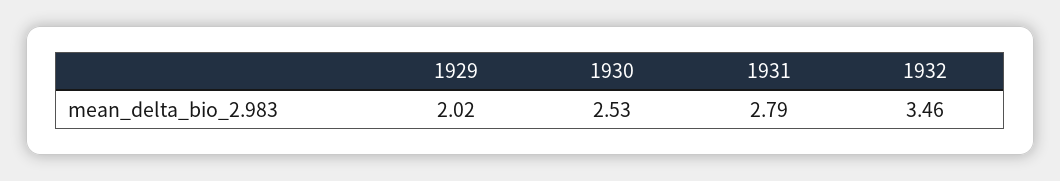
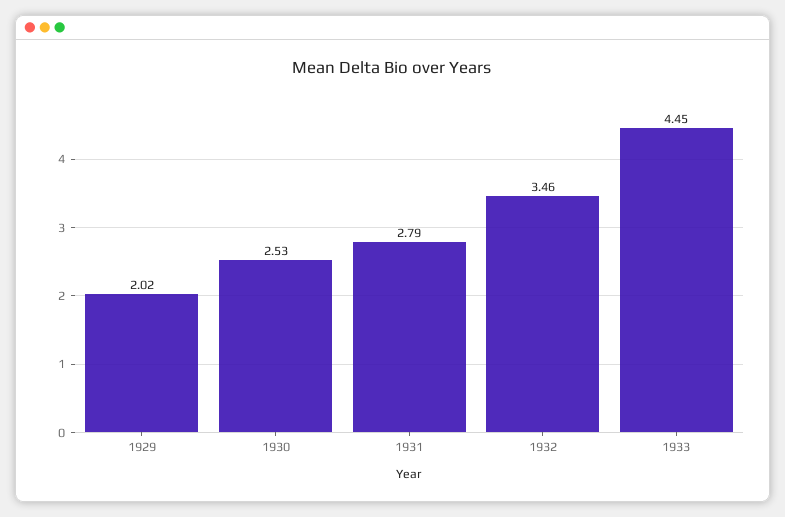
1933: none -> 4.45

